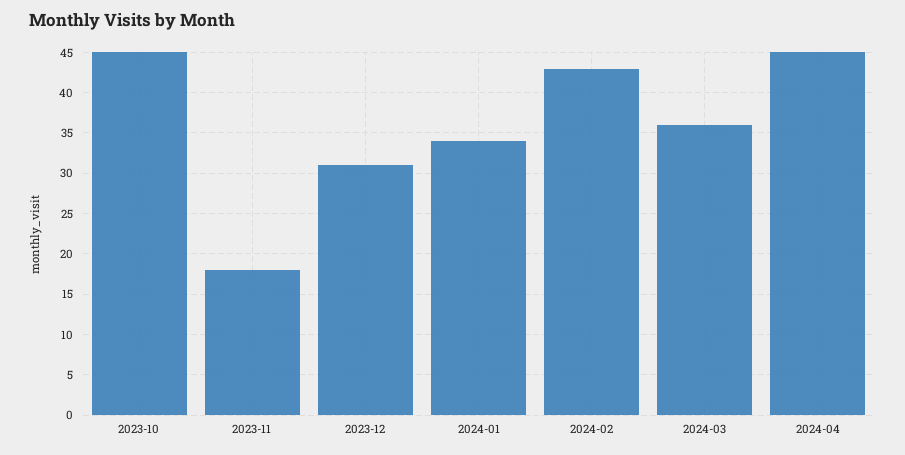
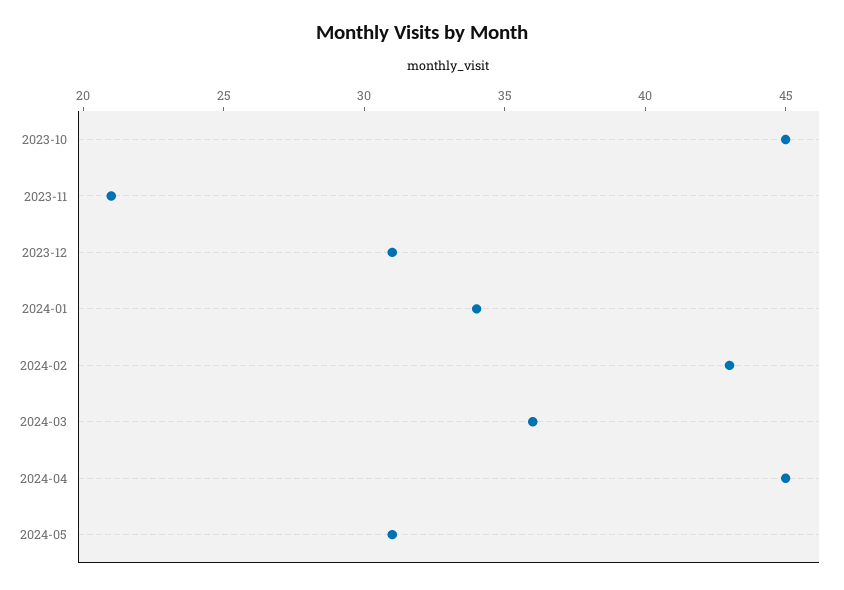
2023-11: 18 -> 21
2024-05: none -> 31

